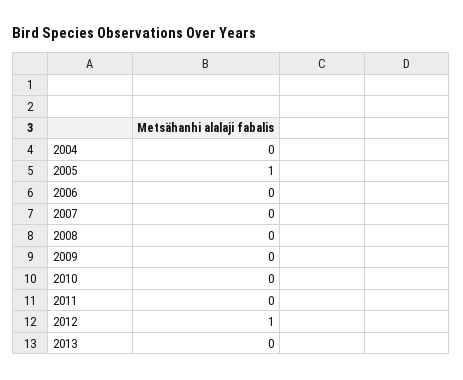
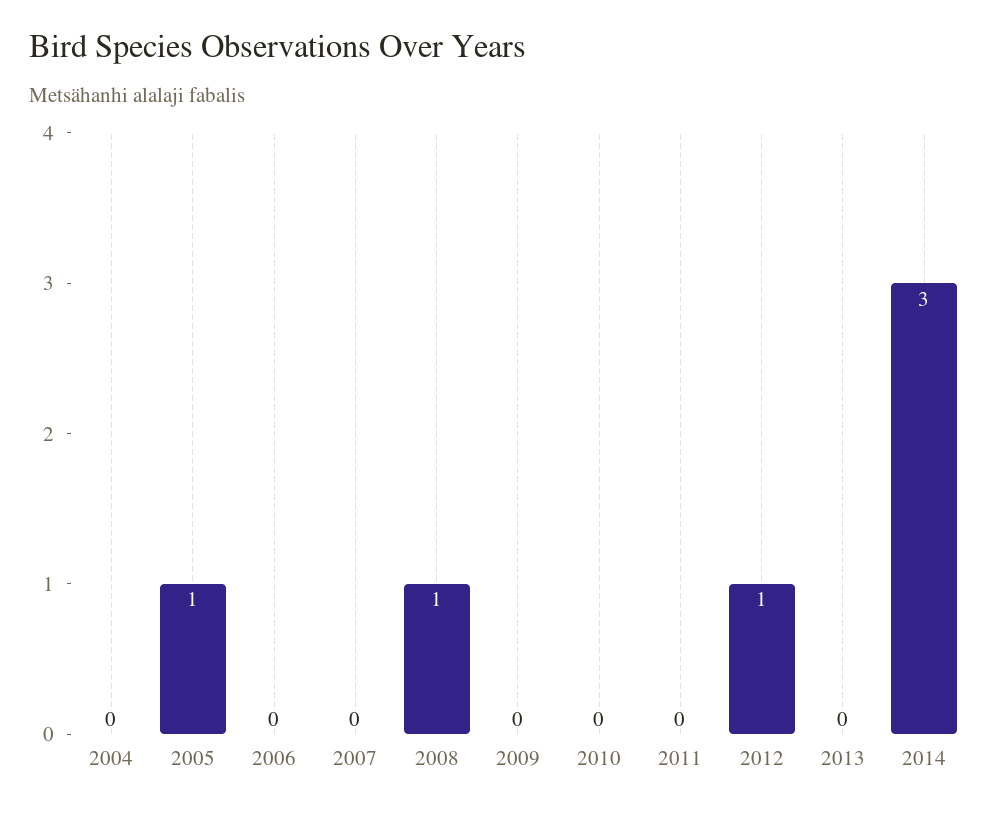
2008: 0 -> 1
2014: none -> 3

